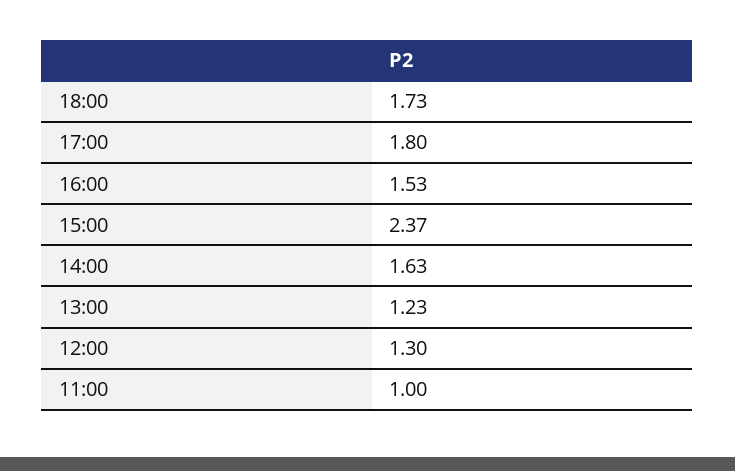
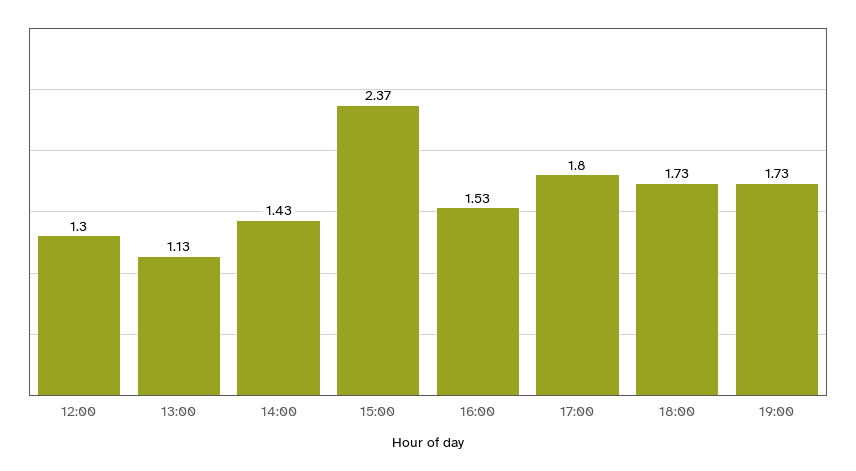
14:00: 1.63 -> 1.43
13:00: 1.23 -> 1.13
11:00: 1 -> none
19:00: none -> 1.73

